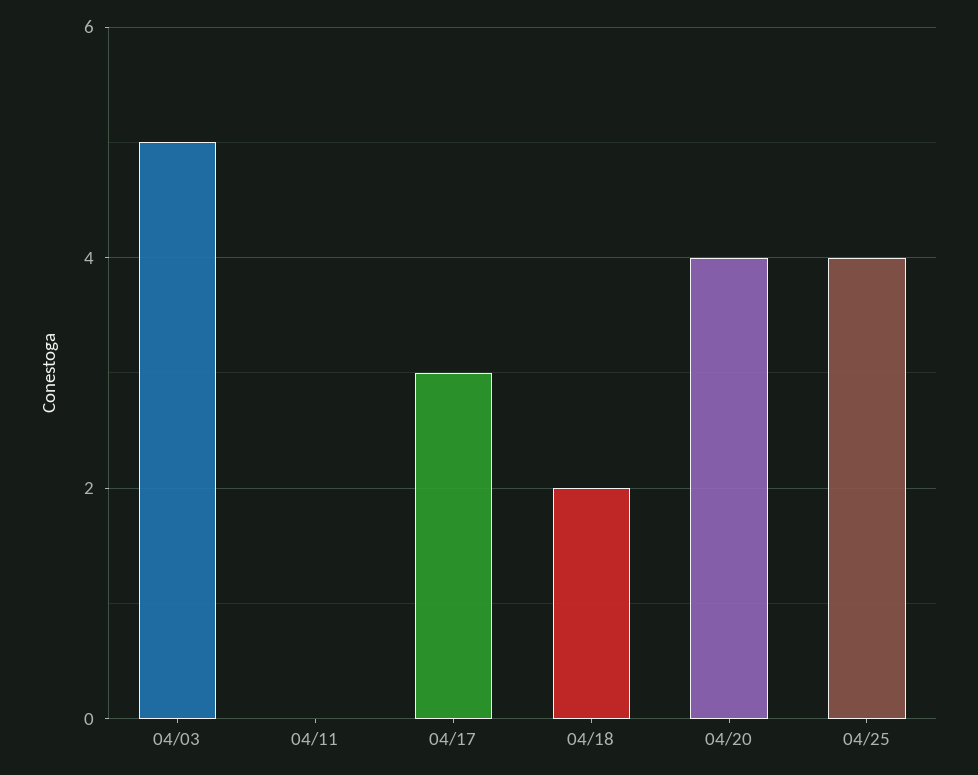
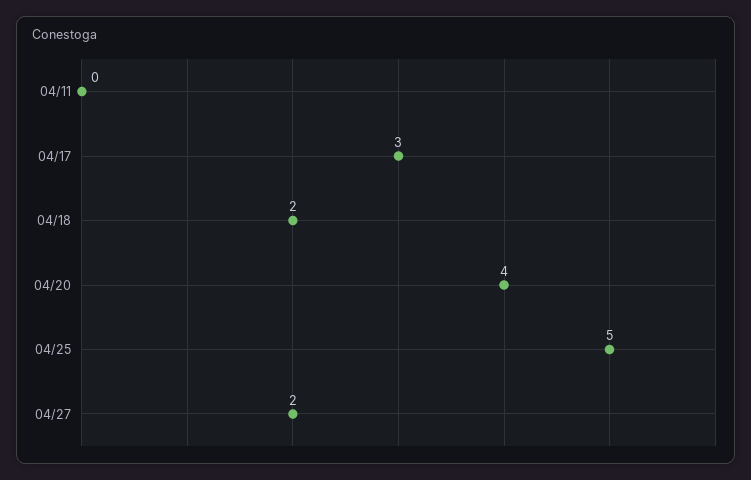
04/03: 5 -> none
04/25: 4 -> 5
04/27: none -> 2

